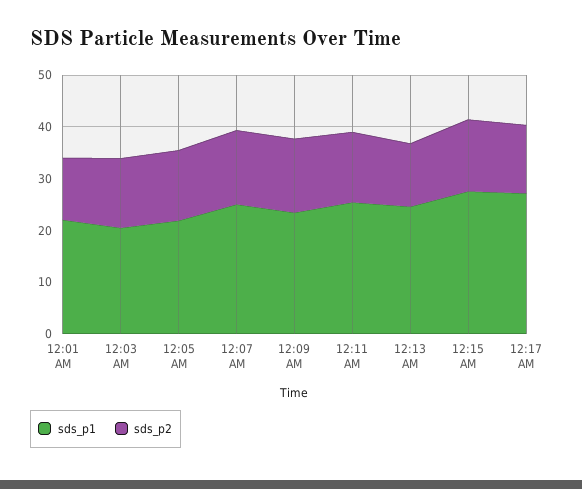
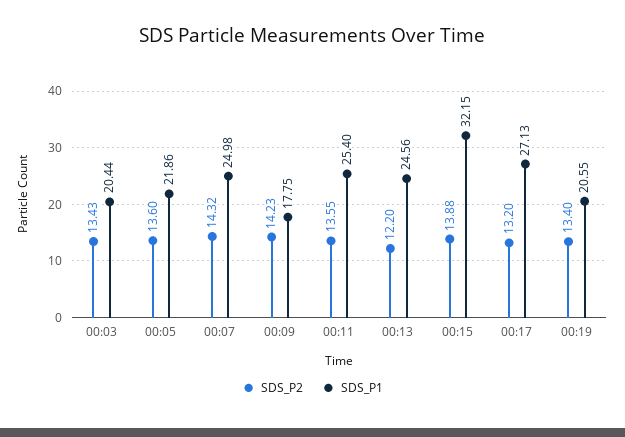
sds_p1, 12:01 AM: 22 -> none
sds_p2, 12:01 AM: 12 -> none
sds_p1, 12:09 AM: 24 -> 17.75
sds_p1, 12:15 AM: 28 -> 32.15
sds_p2, 00:19: none -> 13.4
sds_p1, 00:19: none -> 20.55

